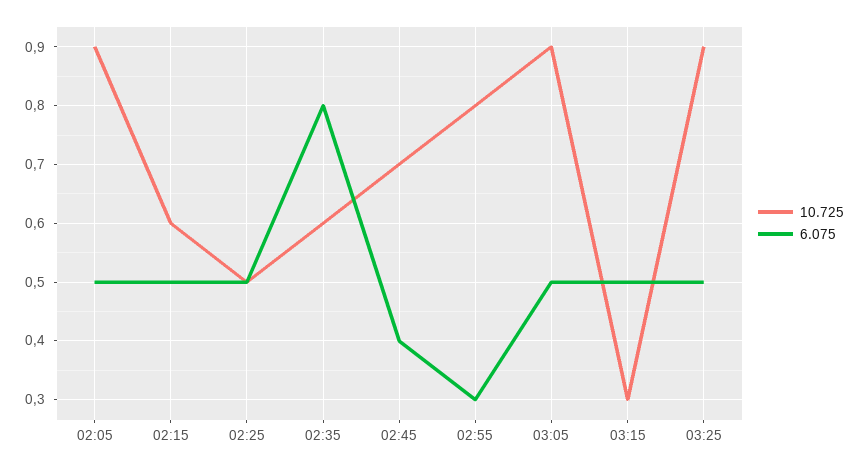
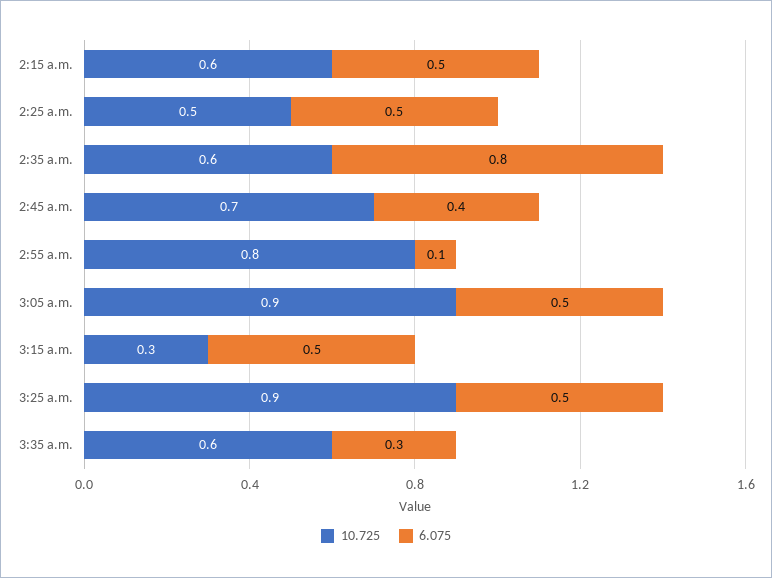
10.725, 02:05: 0.9 -> none
6.075, 02:05: 0.5 -> none
6.075, 02:55: 0.3 -> 0.1
10.725, 3:35 a.m.: none -> 0.6
6.075, 3:35 a.m.: none -> 0.3

